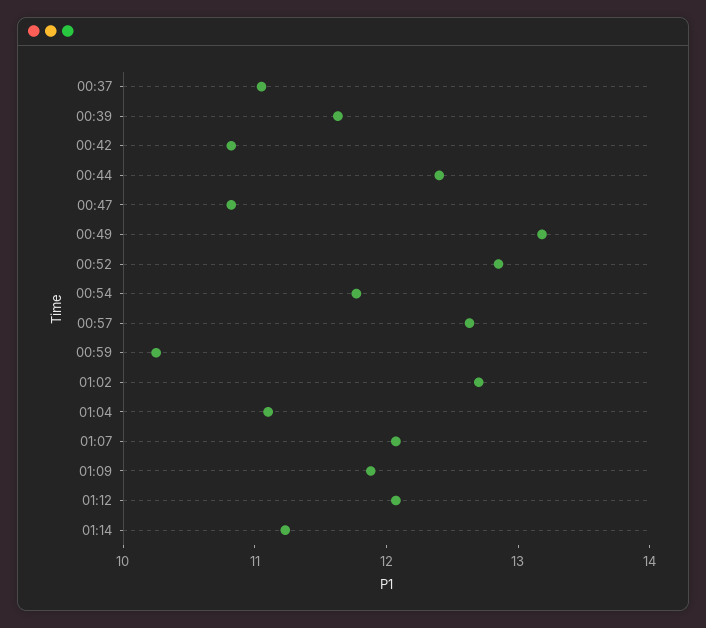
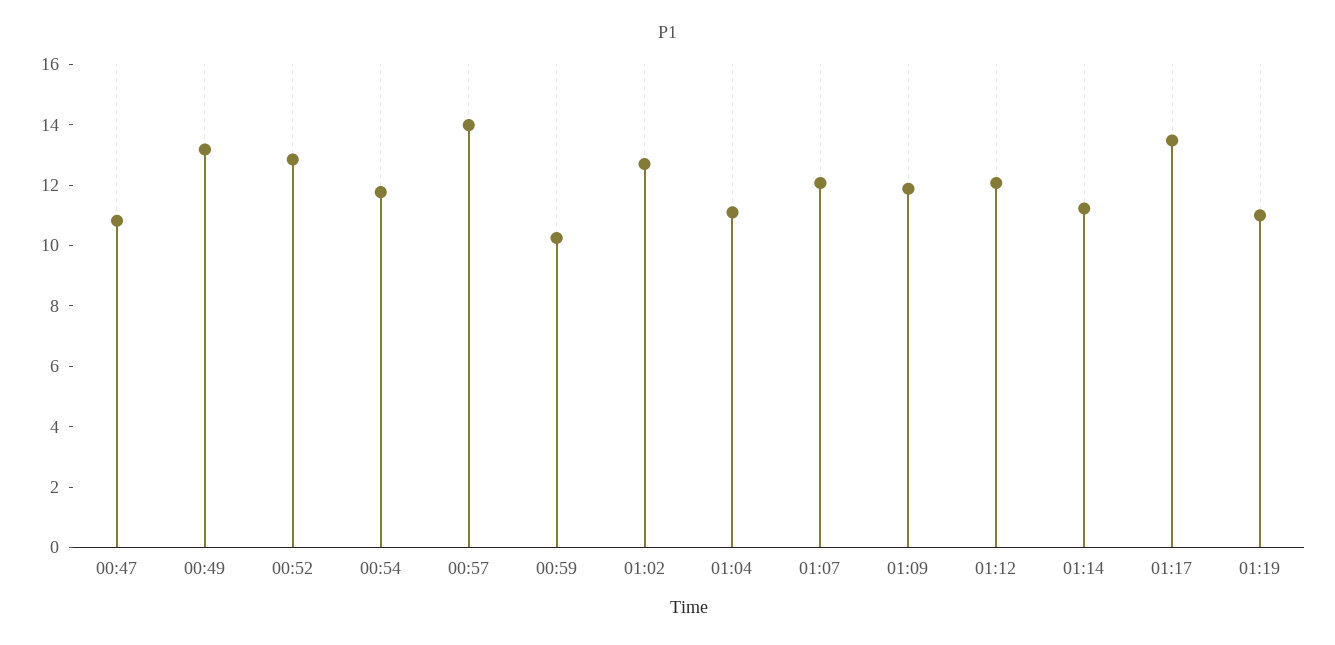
00:37: 11 -> none
00:39: 11.6 -> none
00:42: 10.8 -> none
00:44: 12.4 -> none
00:57: 12.6 -> 14
01:17: none -> 13.5
01:19: none -> 11

